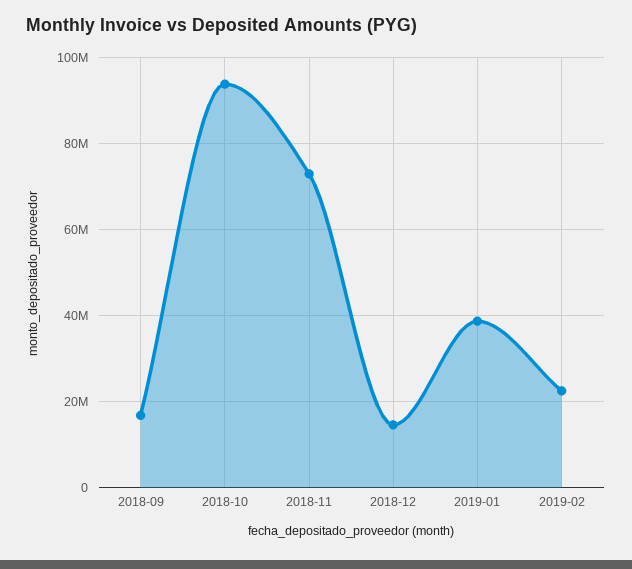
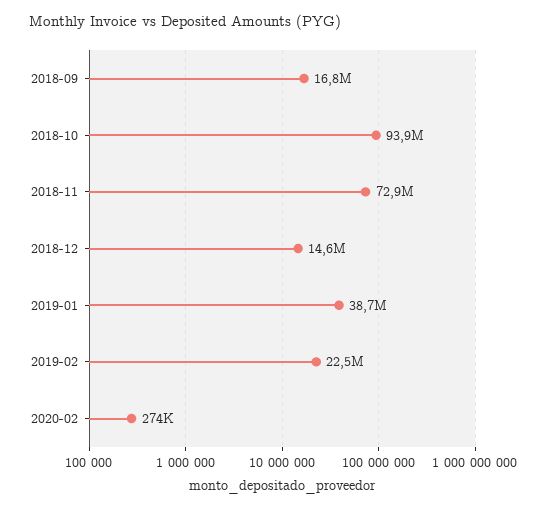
2020-02: none -> 274000

